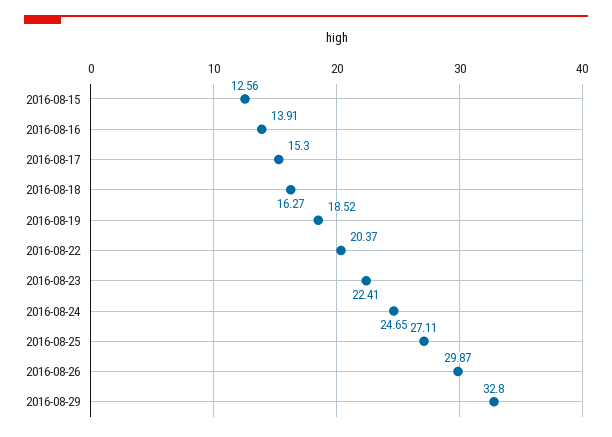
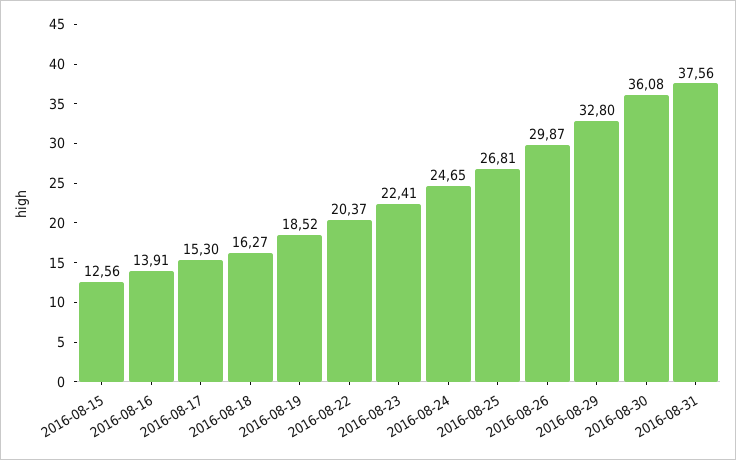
2016-08-25: 27.11 -> 26.81
2016-08-30: none -> 36.08
2016-08-31: none -> 37.56

